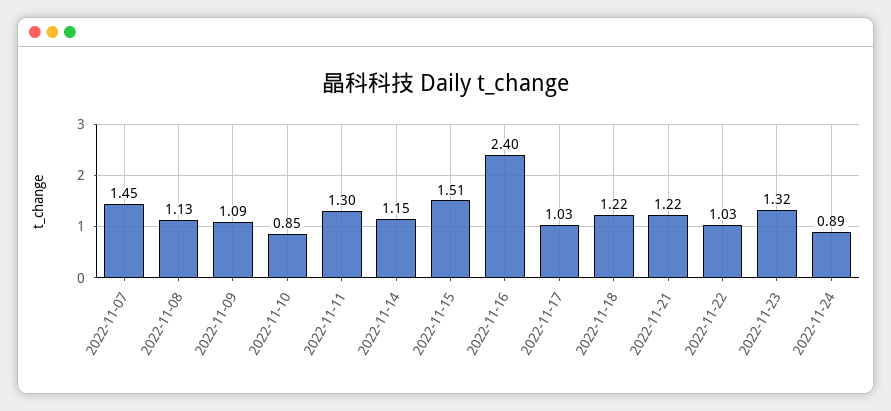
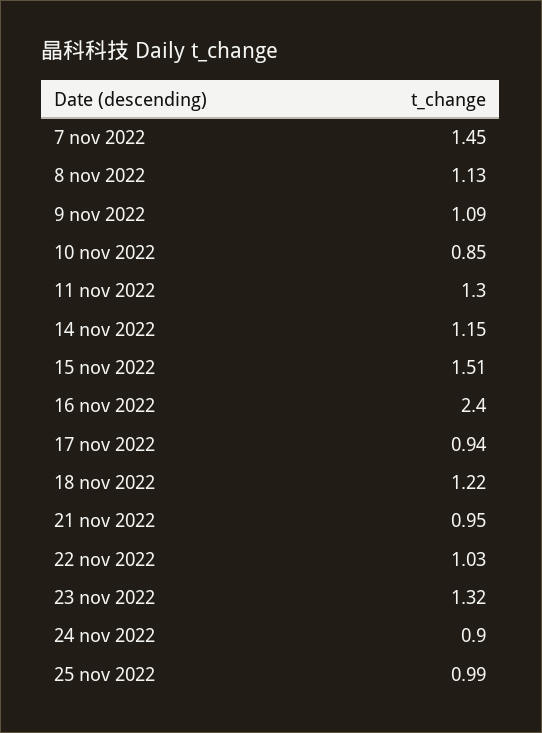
2022-11-17: 1.03 -> 0.94
2022-11-21: 1.22 -> 0.95
2022-11-24: 0.89 -> 0.9
25 nov 2022: none -> 0.99

